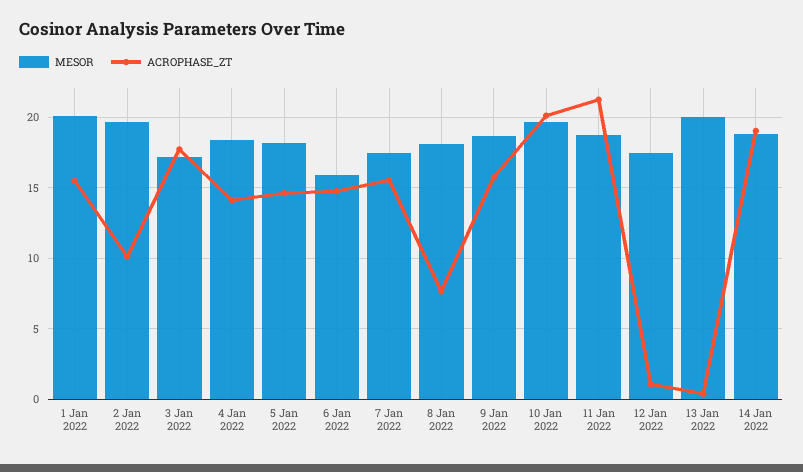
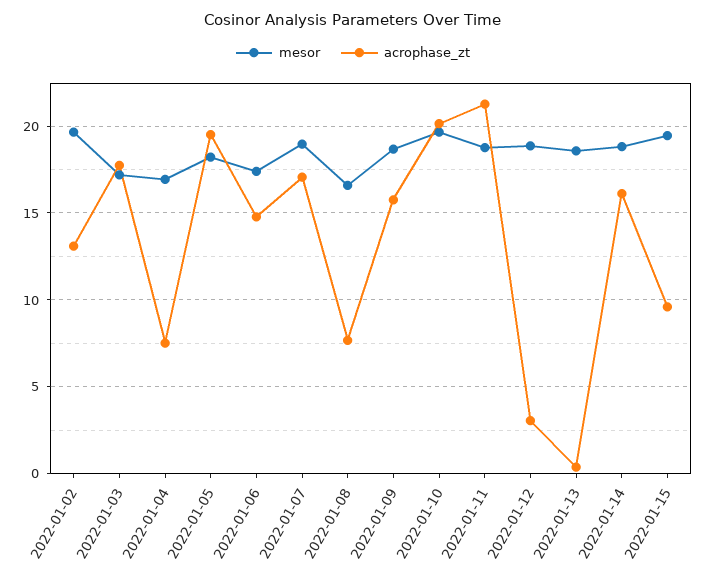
MESOR, 1 Jan 2022: 20 -> none
ACROPHASE_ZT, 1 Jan 2022: 15.5 -> none
ACROPHASE_ZT, 2 Jan 2022: 10 -> 13
MESOR, 4 Jan 2022: 18.5 -> 17
ACROPHASE_ZT, 4 Jan 2022: 14 -> 7.5
ACROPHASE_ZT, 5 Jan 2022: 14.5 -> 19.5
MESOR, 6 Jan 2022: 16 -> 17.5
MESOR, 7 Jan 2022: 17.5 -> 19
ACROPHASE_ZT, 7 Jan 2022: 15.5 -> 17
MESOR, 8 Jan 2022: 18 -> 16.5
MESOR, 12 Jan 2022: 17.5 -> 19
ACROPHASE_ZT, 12 Jan 2022: 1 -> 3
MESOR, 13 Jan 2022: 20 -> 18.5
ACROPHASE_ZT, 14 Jan 2022: 19 -> 16
MESOR, 2022-01-15: none -> 19.5
ACROPHASE_ZT, 2022-01-15: none -> 9.5

